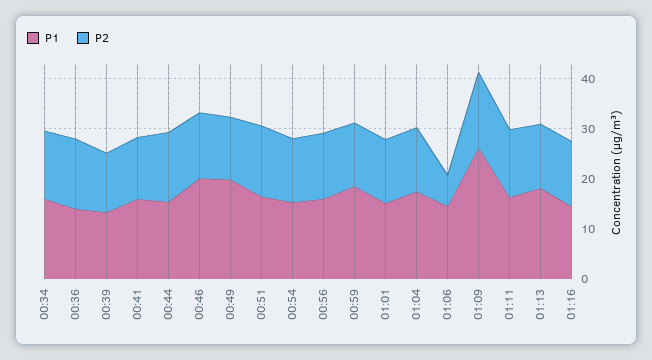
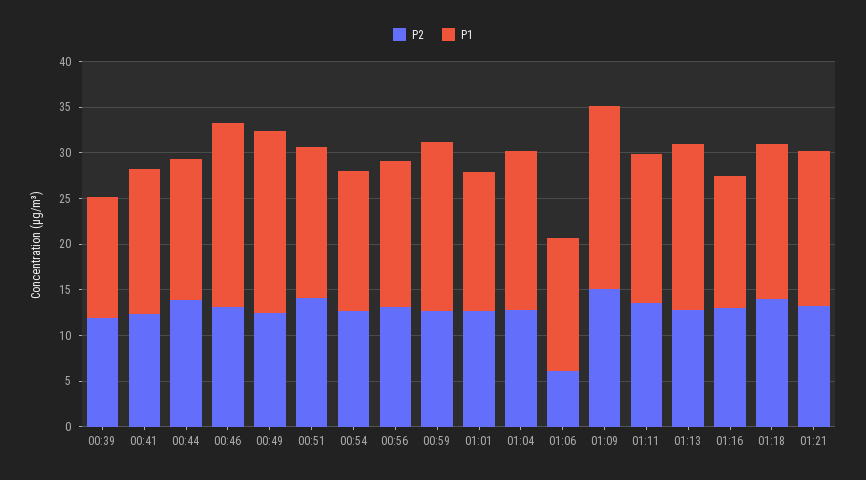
P1, 00:34: 16 -> none
P2, 00:34: 14 -> none
P1, 00:36: 14 -> none
P2, 00:36: 14 -> none
P1, 01:09: 26 -> 20
P2, 01:18: none -> 14
P1, 01:18: none -> 17
P2, 01:21: none -> 13
P1, 01:21: none -> 17

